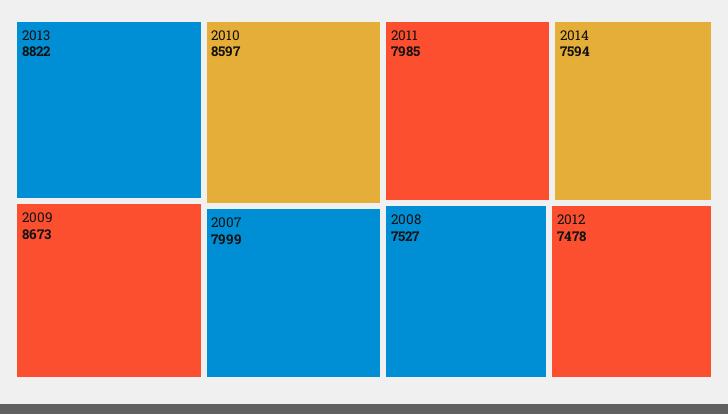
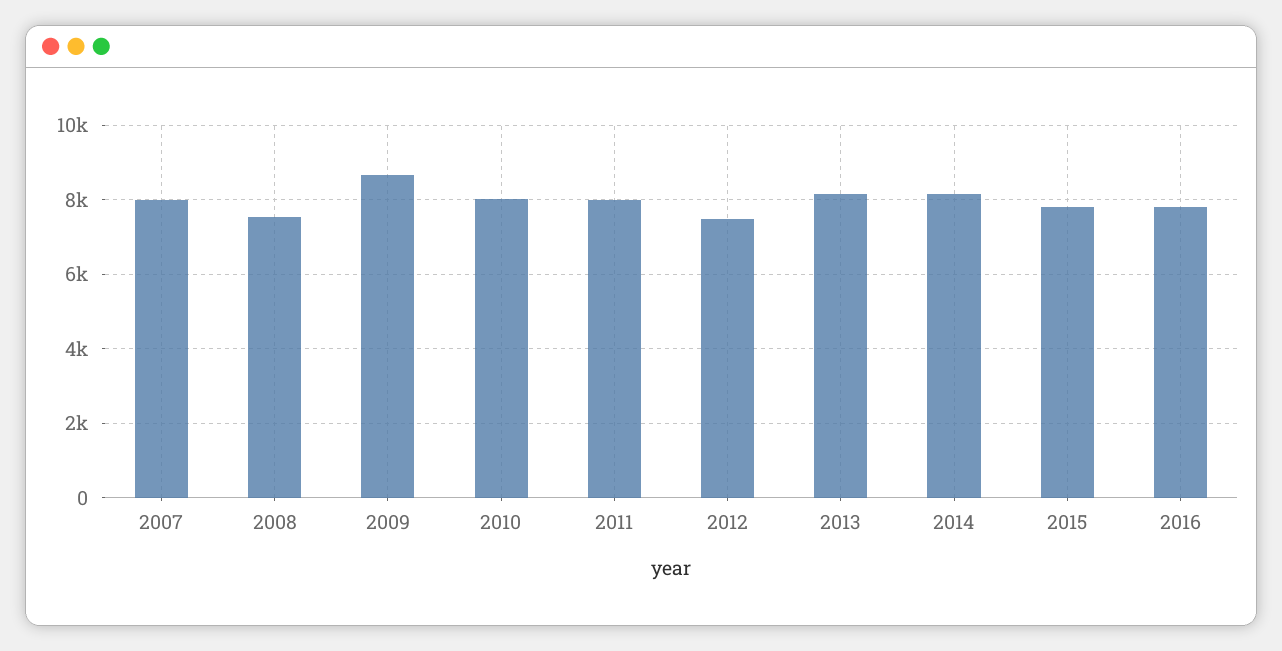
2013: 8822 -> 8200
2010: 8597 -> 8000
2014: 7594 -> 8200
2015: none -> 7800
2016: none -> 7800

